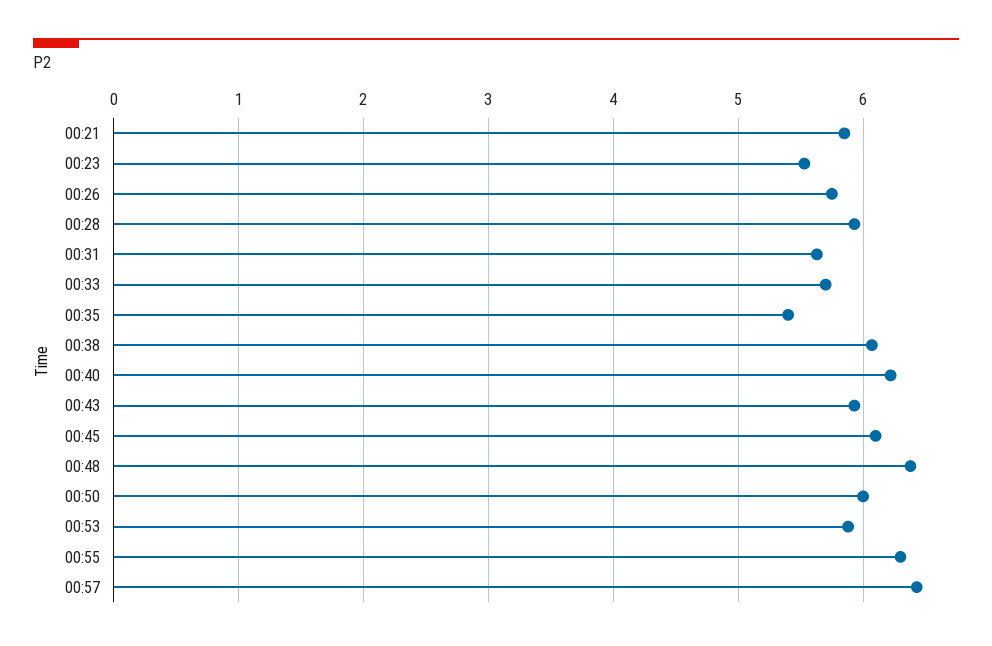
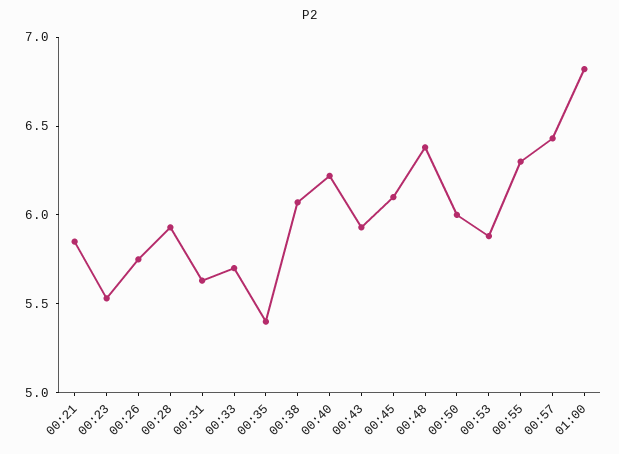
01:00: none -> 6.8

